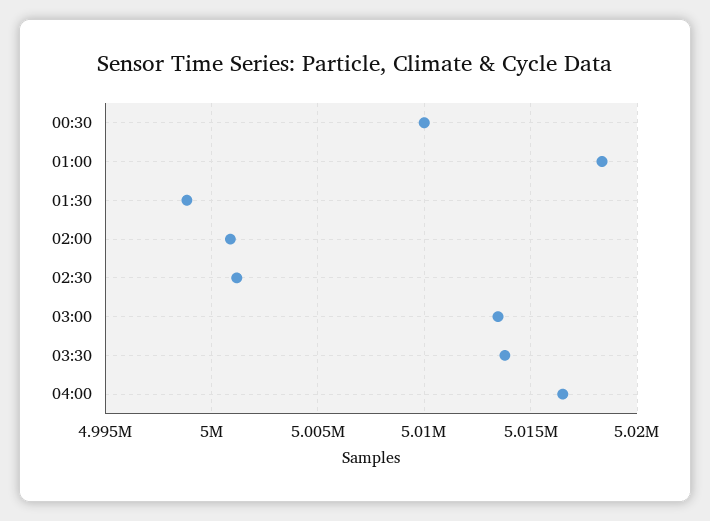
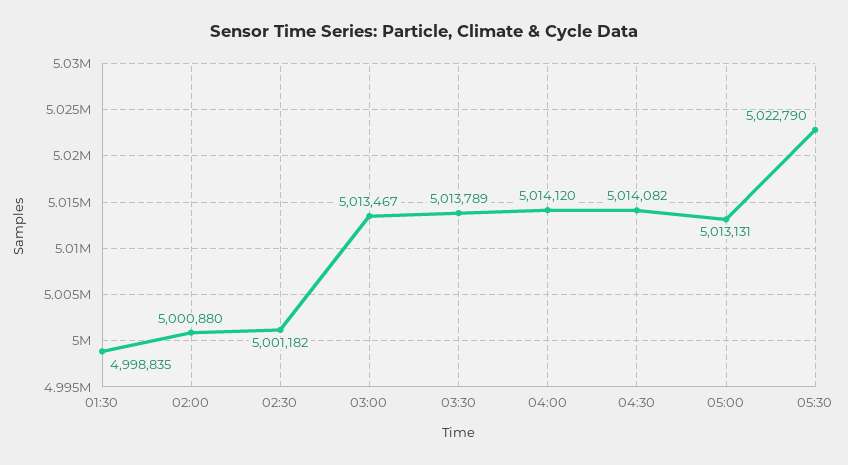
00:30: 5010000 -> none
01:00: 5018500 -> none
04:00: 5016500 -> 5014120
04:30: none -> 5014082
05:00: none -> 5013131
05:30: none -> 5022790

